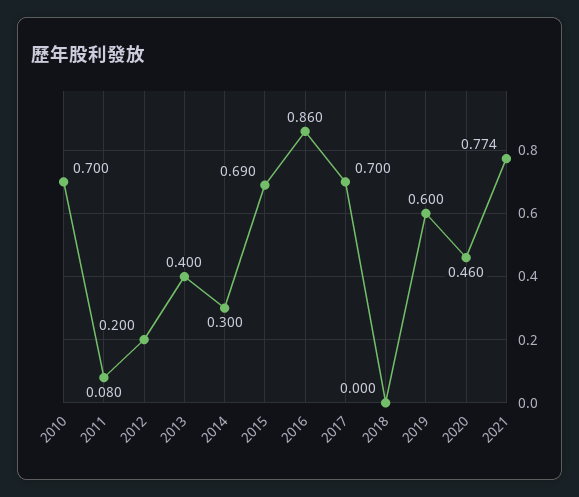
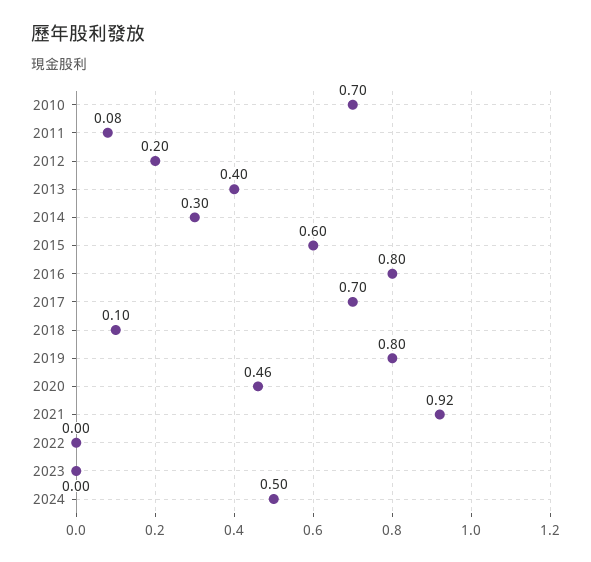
2015: 0.69 -> 0.6
2016: 0.86 -> 0.8
2018: 0 -> 0.1
2019: 0.6 -> 0.8
2021: 0.774 -> 0.92
2022: none -> 0
2023: none -> 0
2024: none -> 0.5

